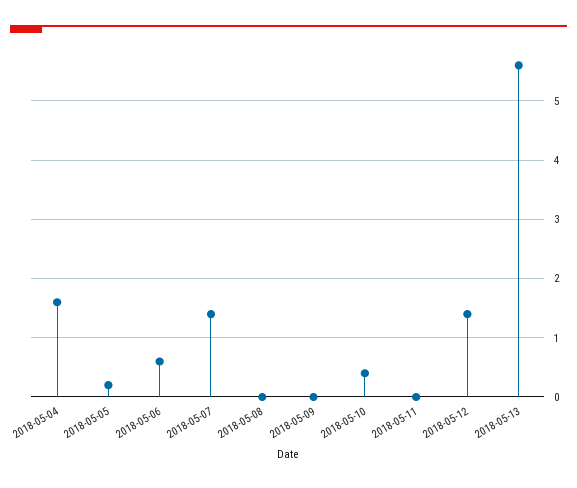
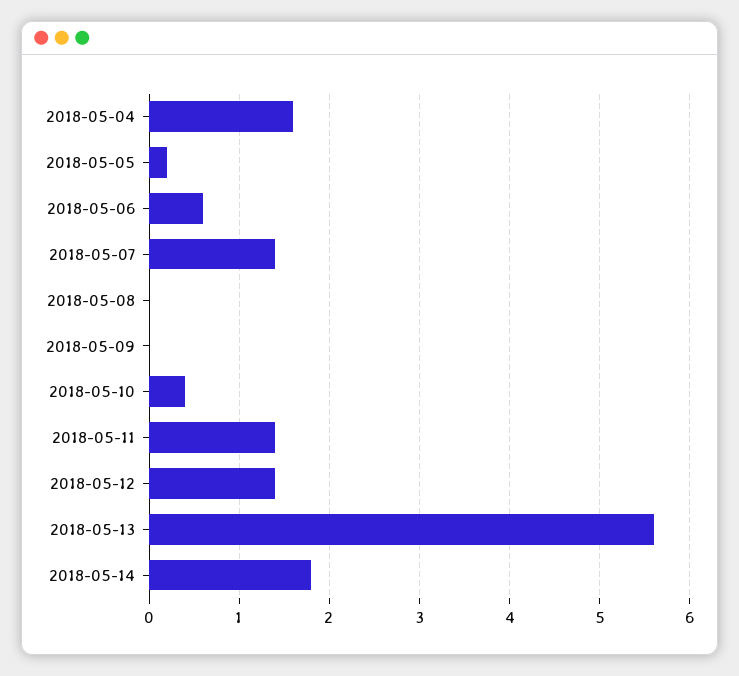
2018-05-11: 0 -> 1.4
2018-05-14: none -> 1.8

